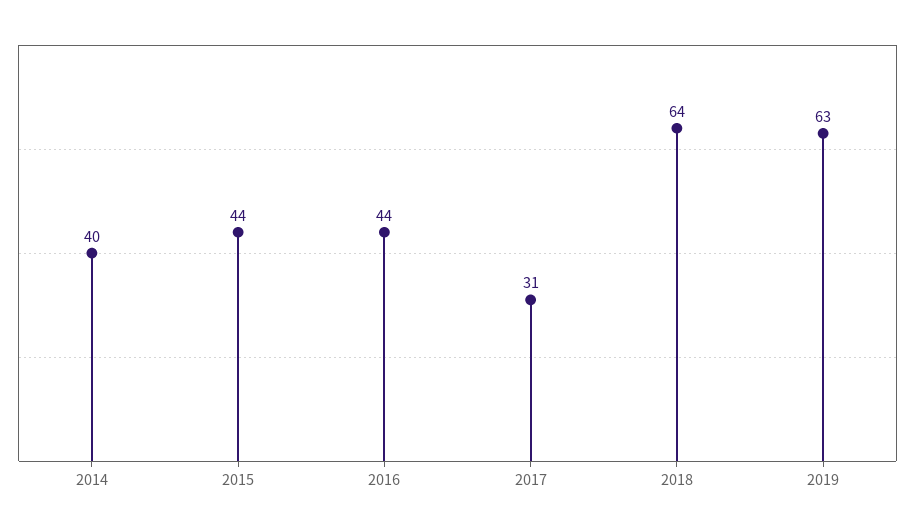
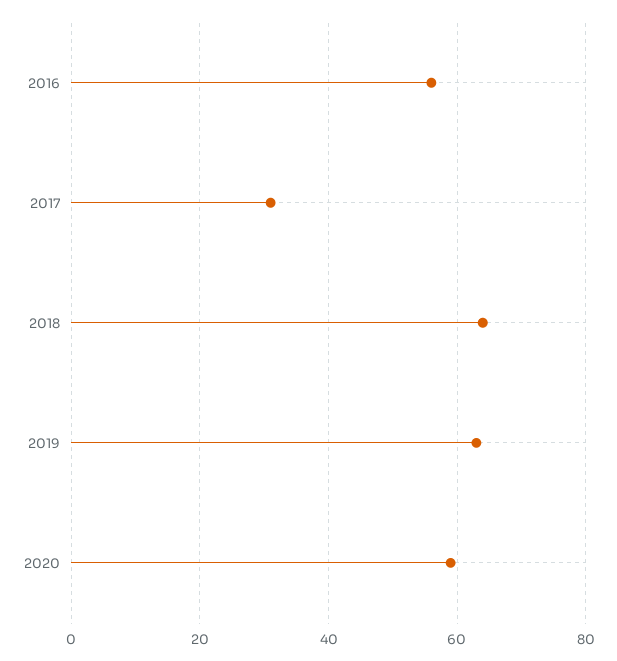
2014: 40 -> none
2015: 44 -> none
2016: 44 -> 55
2020: none -> 60

